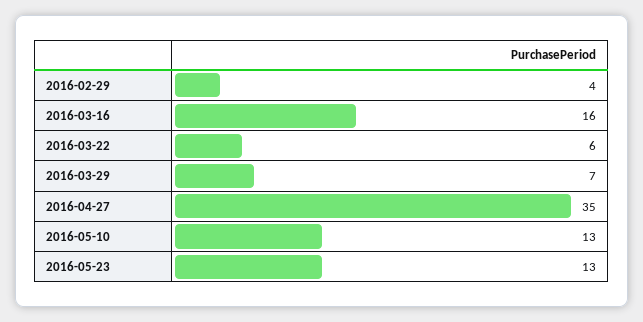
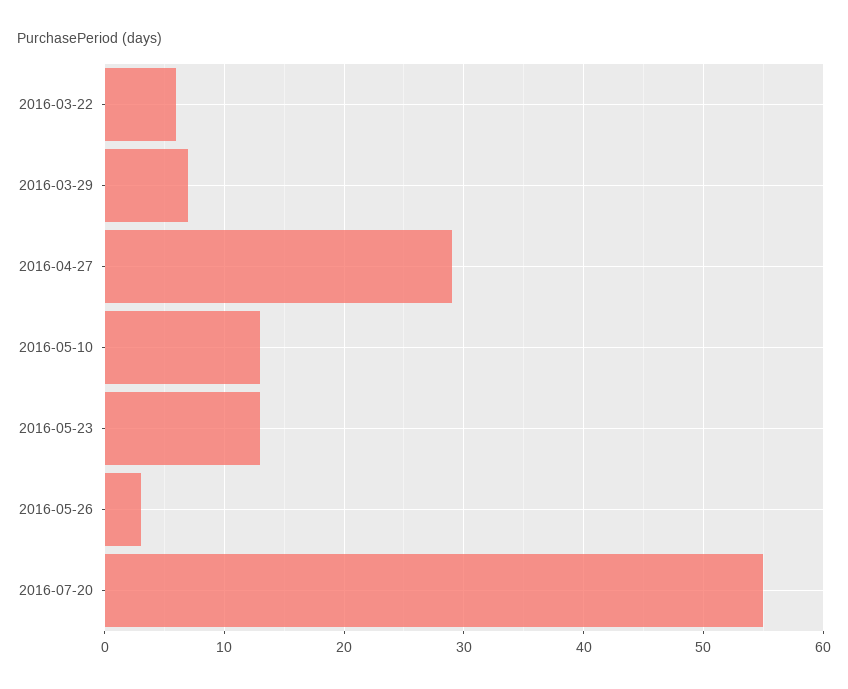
2016-02-29: 4 -> none
2016-03-16: 16 -> none
2016-04-27: 35 -> 29
2016-05-26: none -> 3
2016-07-20: none -> 55

